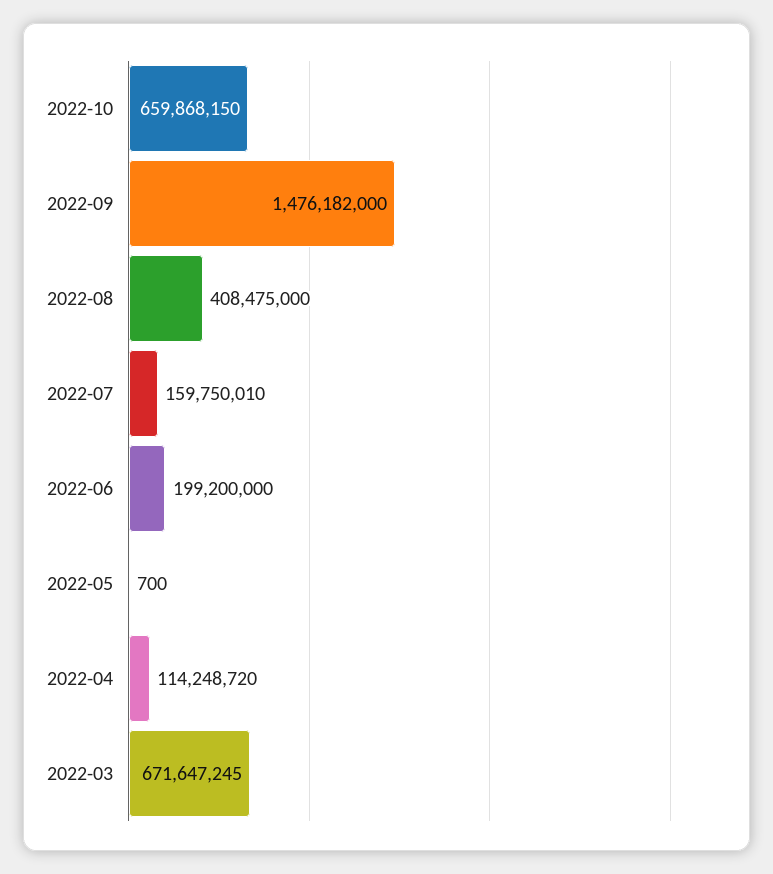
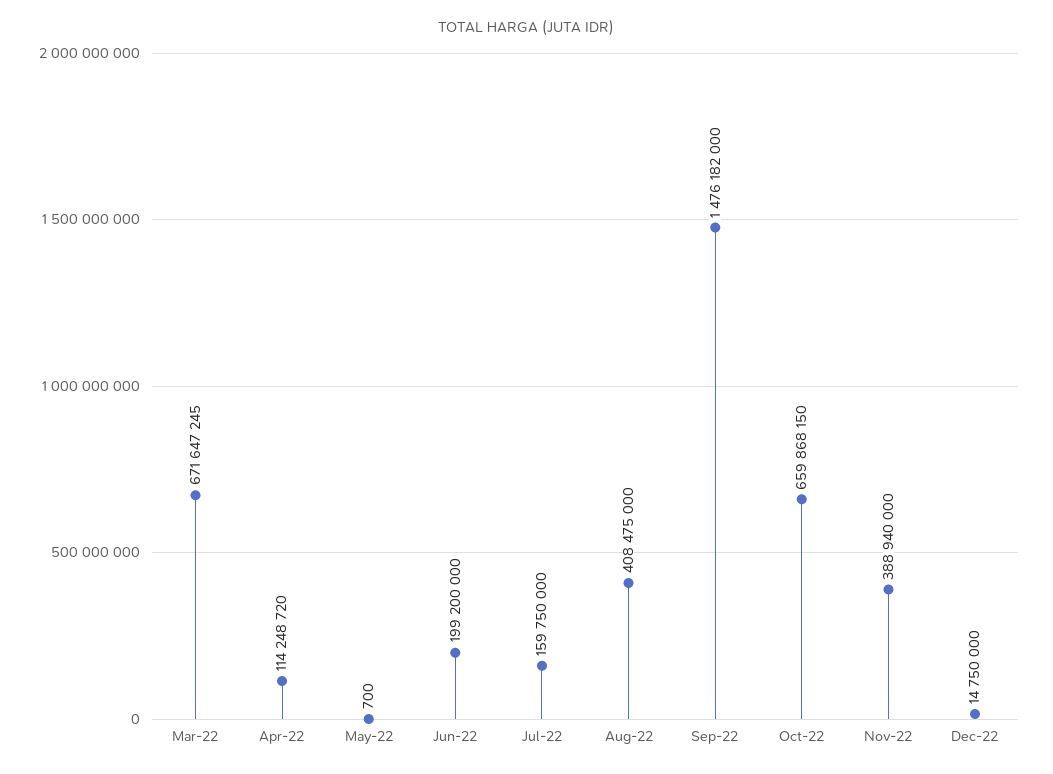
2022-07: 159750010 -> 159750000
Nov-22: none -> 388940000
Dec-22: none -> 14750000

